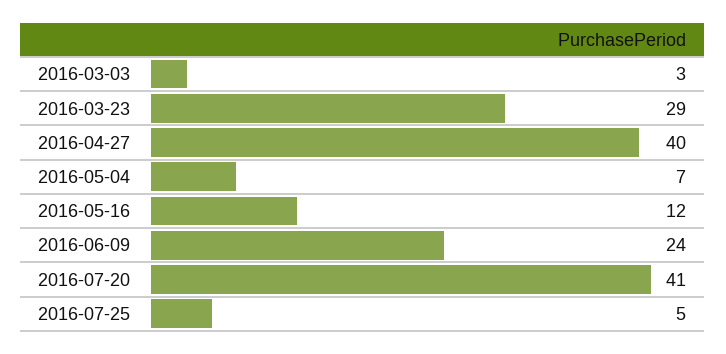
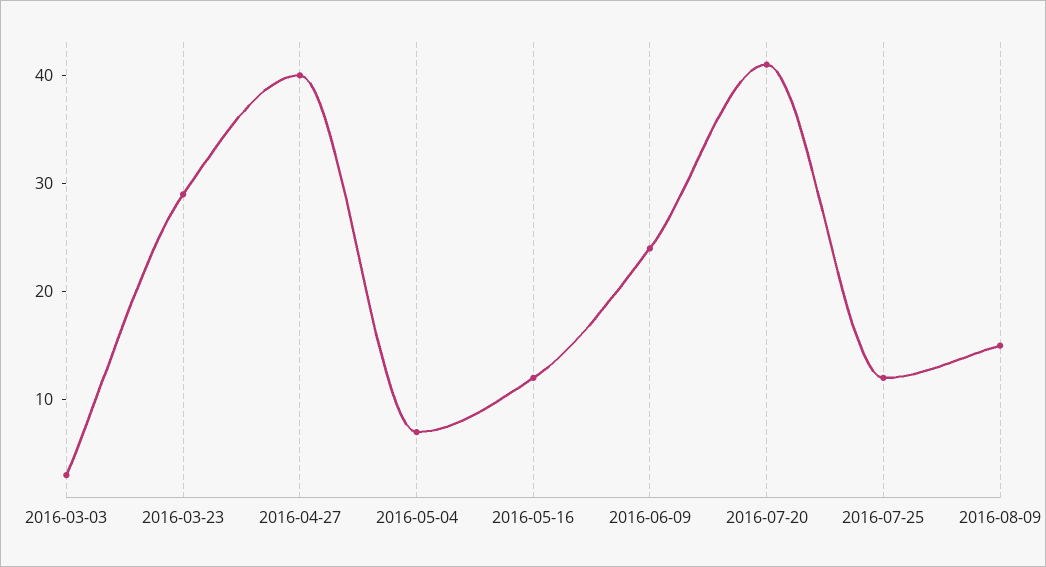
2016-07-25: 5 -> 12
2016-08-09: none -> 15

